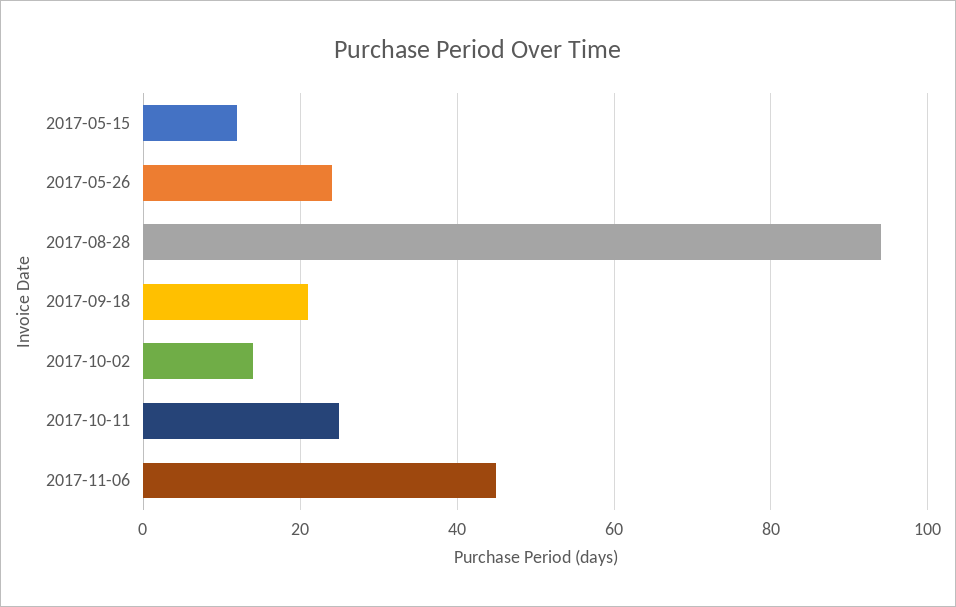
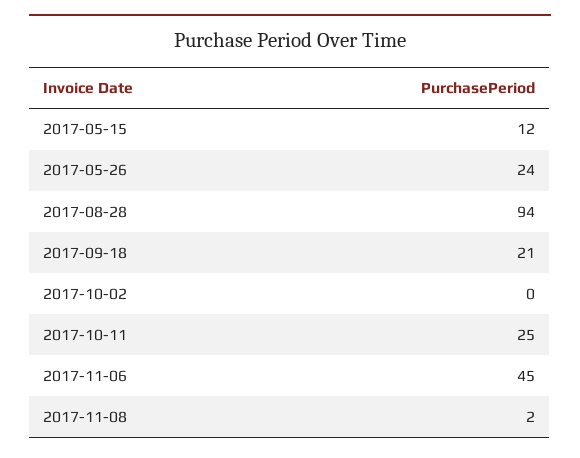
2017-10-02: 15 -> 0
2017-11-08: none -> 2

